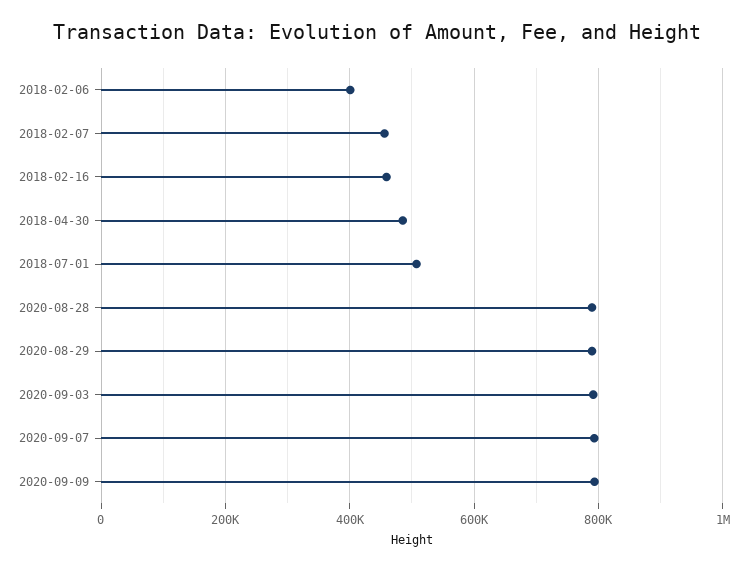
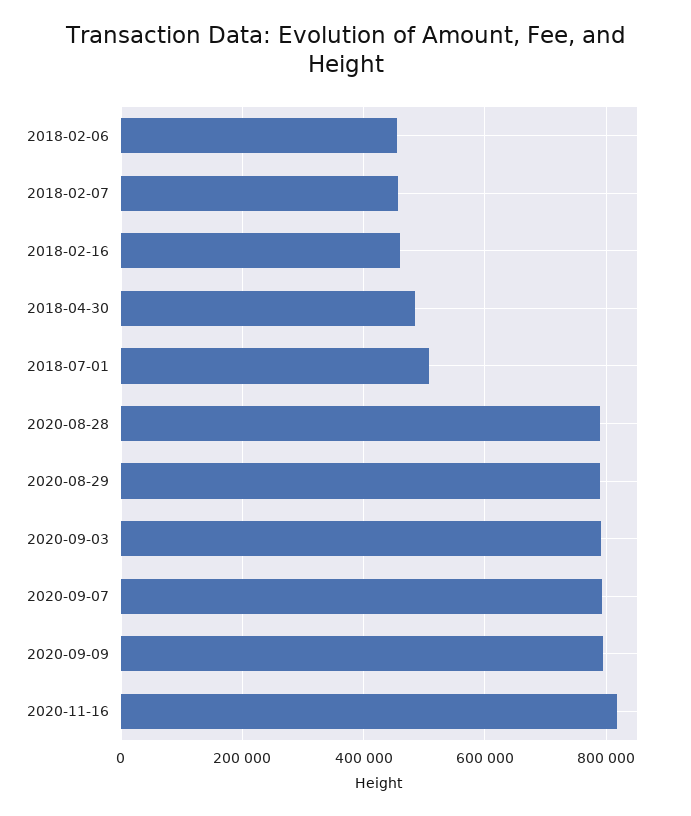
2018-02-06: 400000 -> 460000
2020-11-16: none -> 820000

